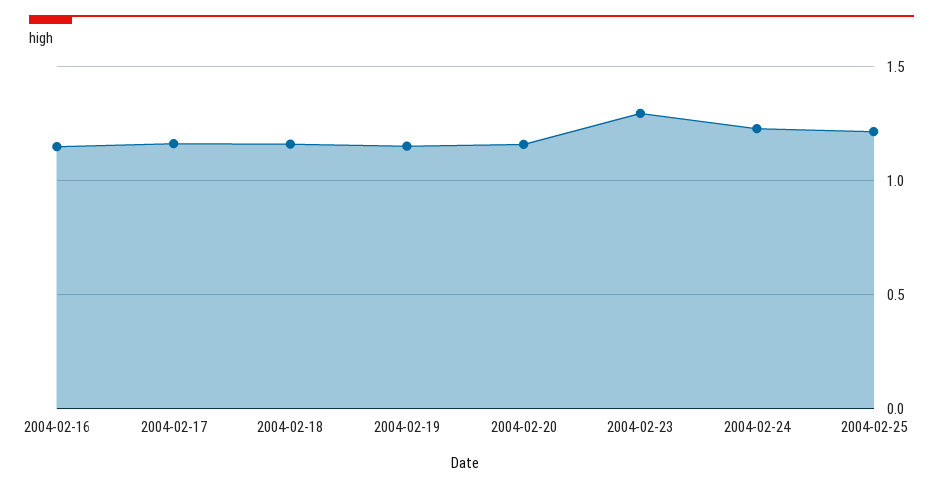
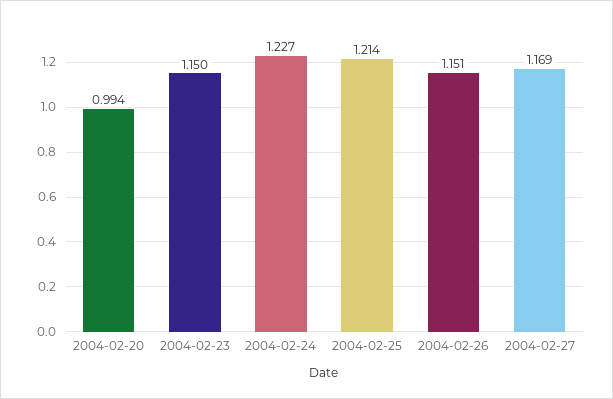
2004-02-16: 1.15 -> none
2004-02-17: 1.15 -> none
2004-02-18: 1.15 -> none
2004-02-19: 1.15 -> none
2004-02-20: 1.15 -> 0.994
2004-02-23: 1.3 -> 1.15
2004-02-26: none -> 1.151
2004-02-27: none -> 1.169

